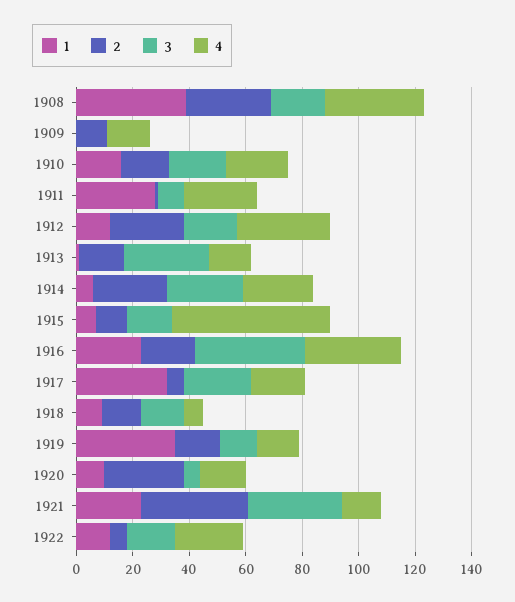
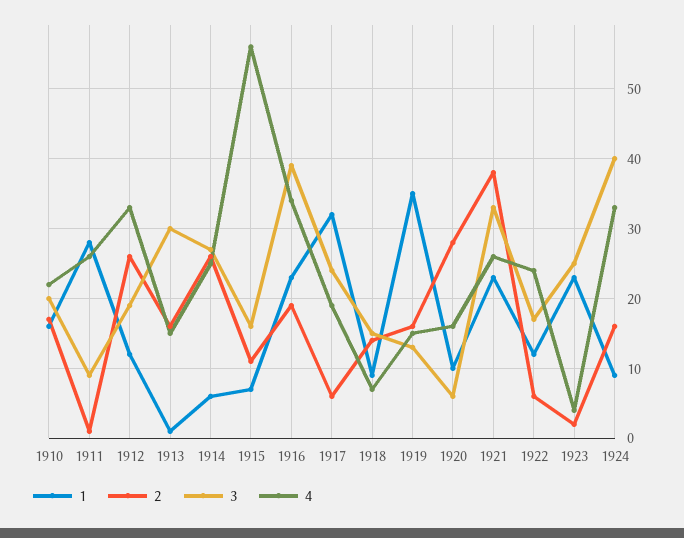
1, 1908: 40 -> none
2, 1908: 30 -> none
3, 1908: 20 -> none
4, 1908: 35 -> none
1, 1909: 0 -> none
2, 1909: 10 -> none
3, 1909: 0 -> none
4, 1909: 15 -> none
4, 1921: 15 -> 26
1, 1923: none -> 23
2, 1923: none -> 2
3, 1923: none -> 25
4, 1923: none -> 4
1, 1924: none -> 9
2, 1924: none -> 16
3, 1924: none -> 40
4, 1924: none -> 33

